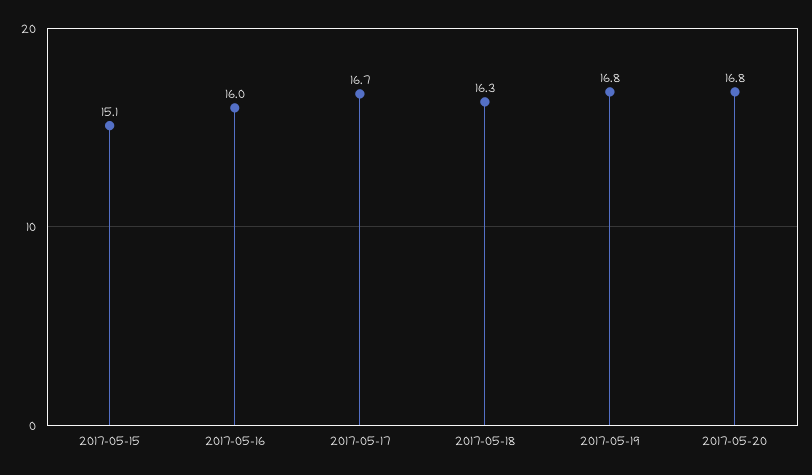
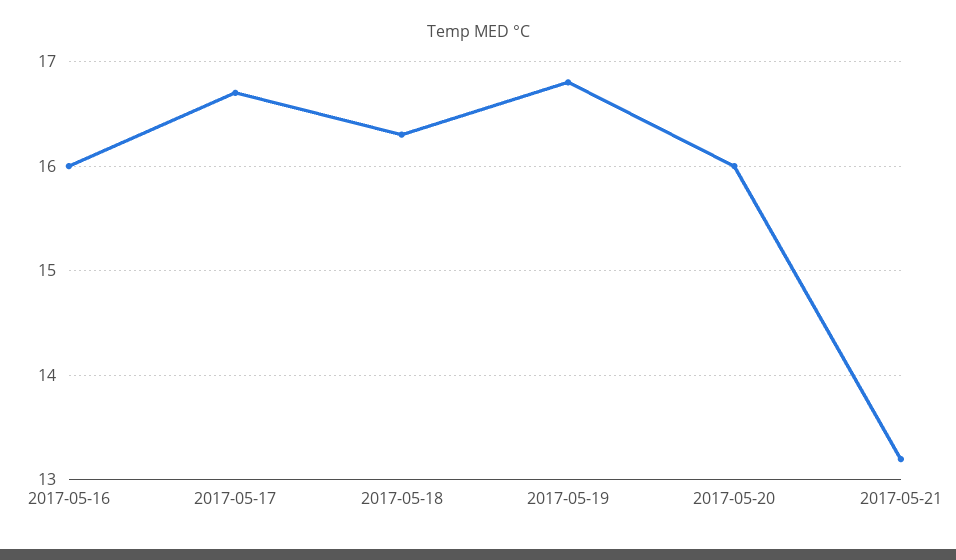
2017-05-15: 15.1 -> none
2017-05-20: 16.8 -> 16
2017-05-21: none -> 13.2

